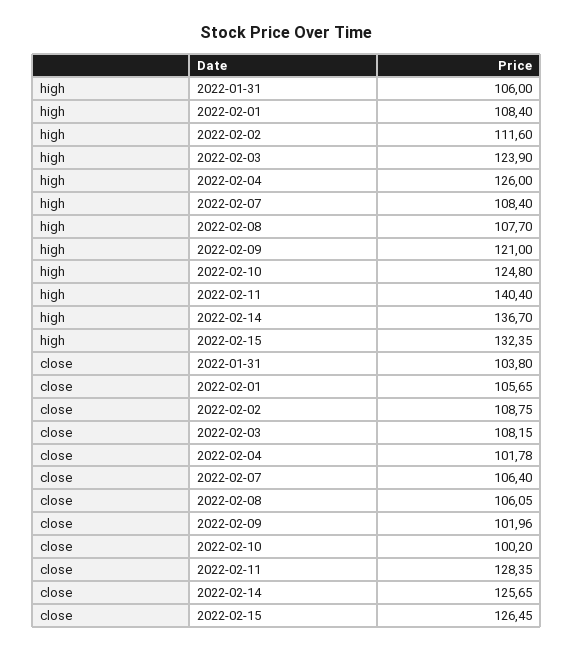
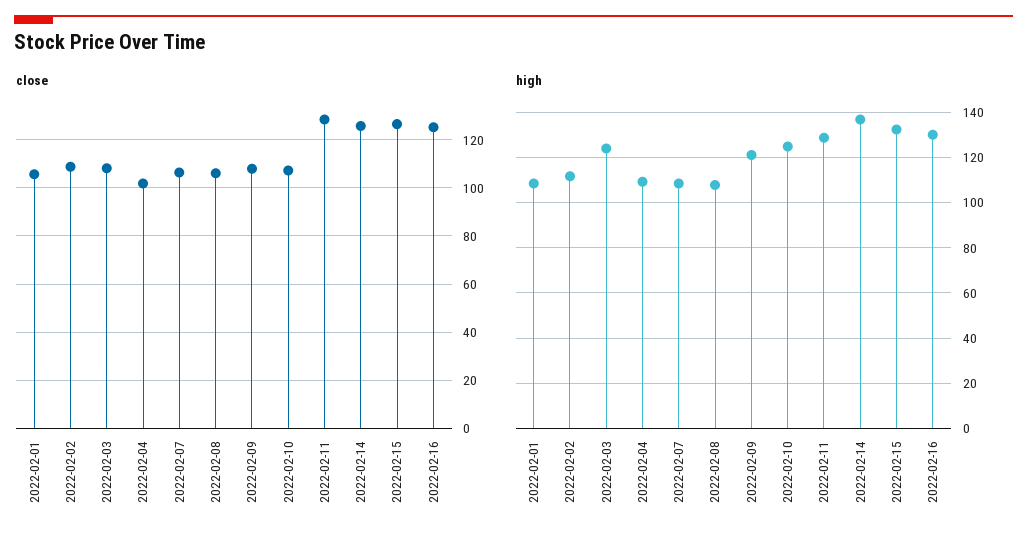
high, 2022-01-31: 106 -> none
high, 2022-02-04: 126 -> 110
high, 2022-02-11: 140.4 -> 130
close, 2022-01-31: 103.8 -> none
close, 2022-02-09: 101.96 -> 107.5
close, 2022-02-10: 100.2 -> 107.5
close, 2022-02-16: none -> 125
high, 2022-02-16: none -> 130

